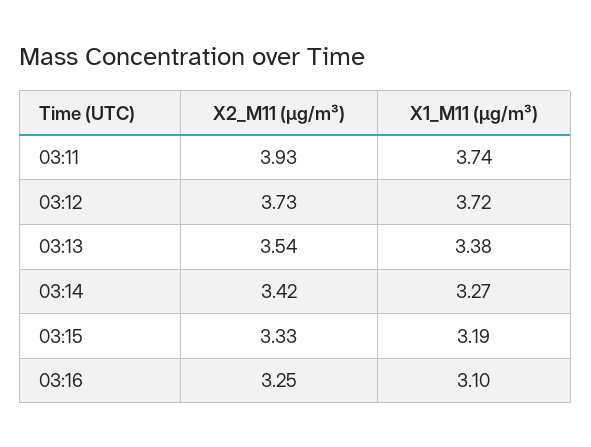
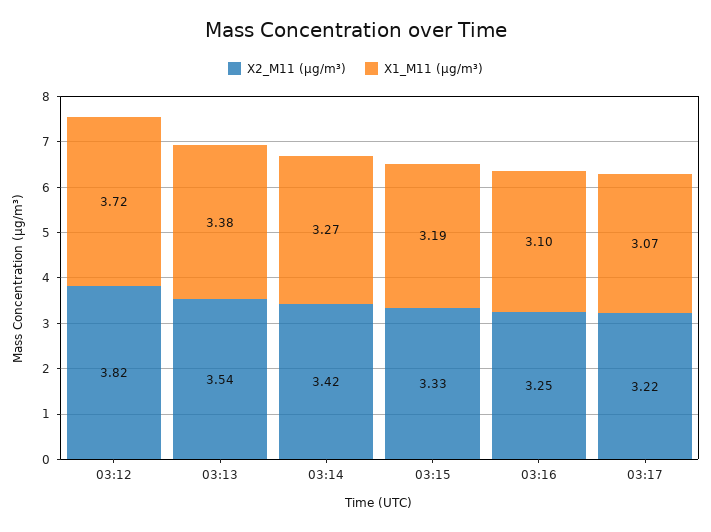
X2_M11 (μg/m³), 03:11: 3.93 -> none
X1_M11 (μg/m³), 03:11: 3.74 -> none
X2_M11 (μg/m³), 03:12: 3.73 -> 3.82
X2_M11 (μg/m³), 03:17: none -> 3.22
X1_M11 (μg/m³), 03:17: none -> 3.07

